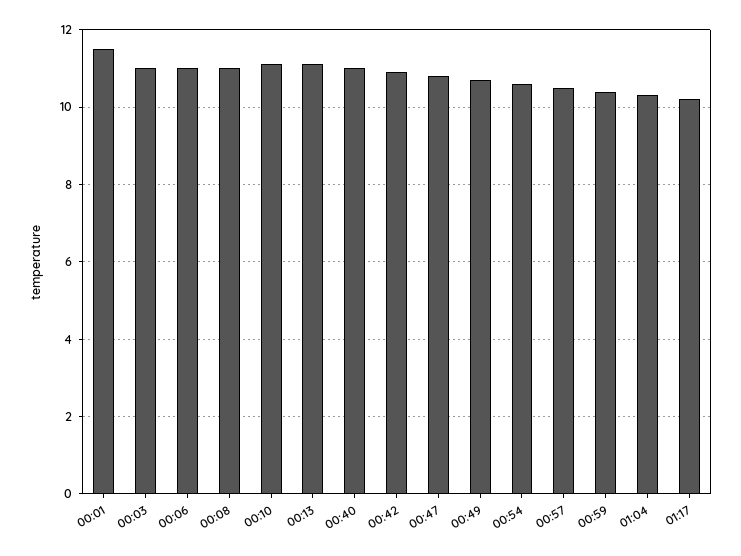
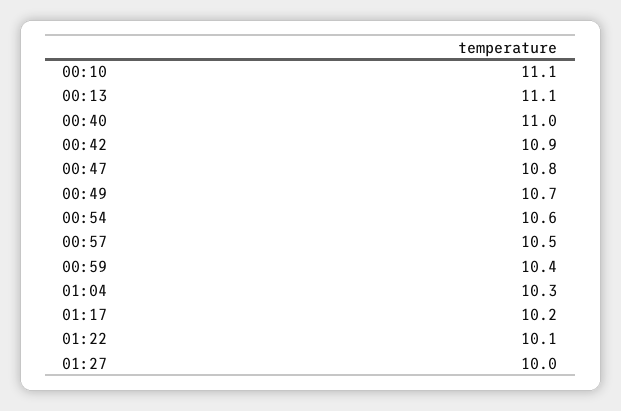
00:01: 11.5 -> none
00:03: 11 -> none
00:06: 11 -> none
00:08: 11 -> none
01:22: none -> 10.1
01:27: none -> 10

